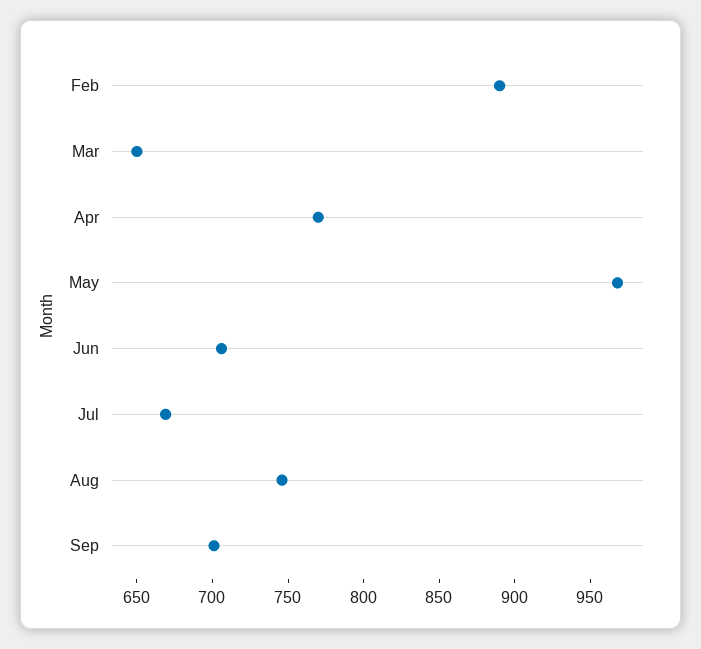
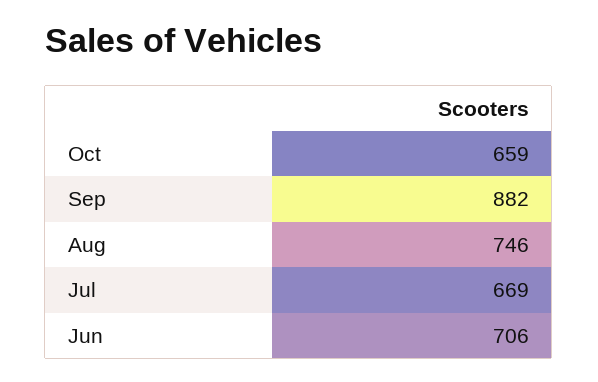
Feb: 890 -> none
Mar: 650 -> none
Apr: 770 -> none
May: 970 -> none
Sep: 700 -> 882
Oct: none -> 659

